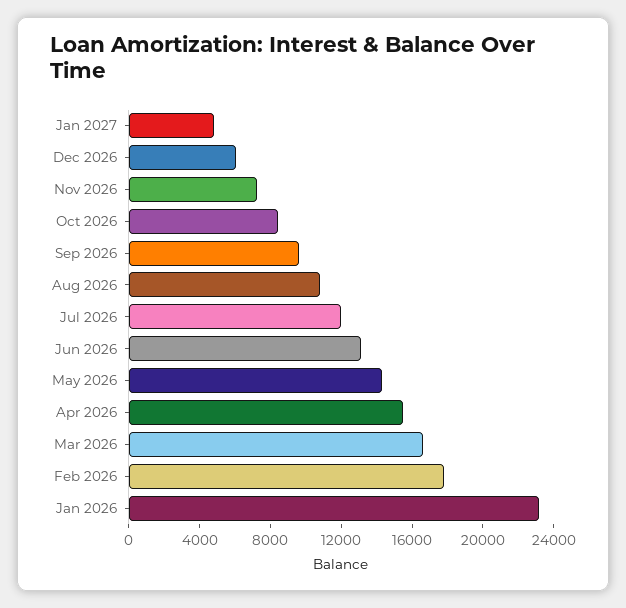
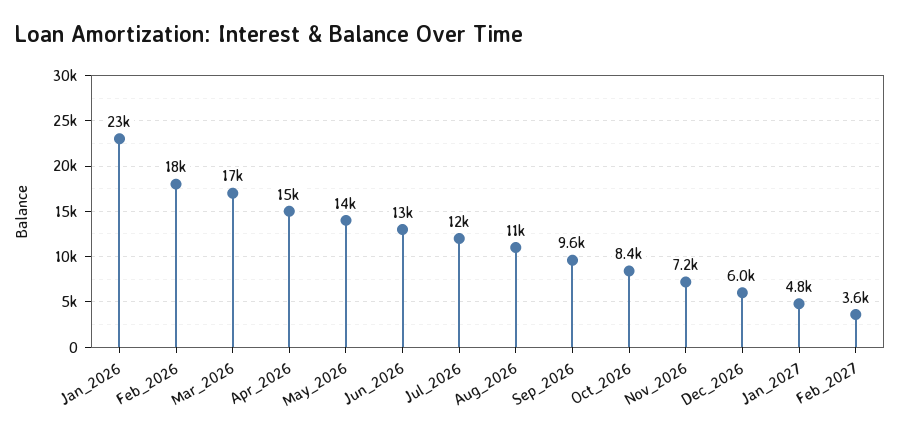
Feb_2027: none -> 3600

